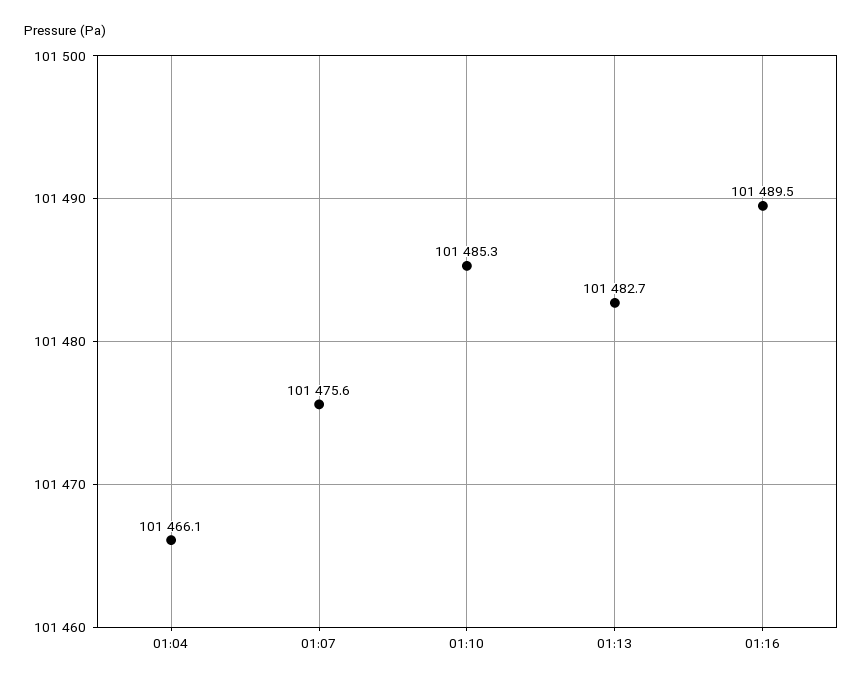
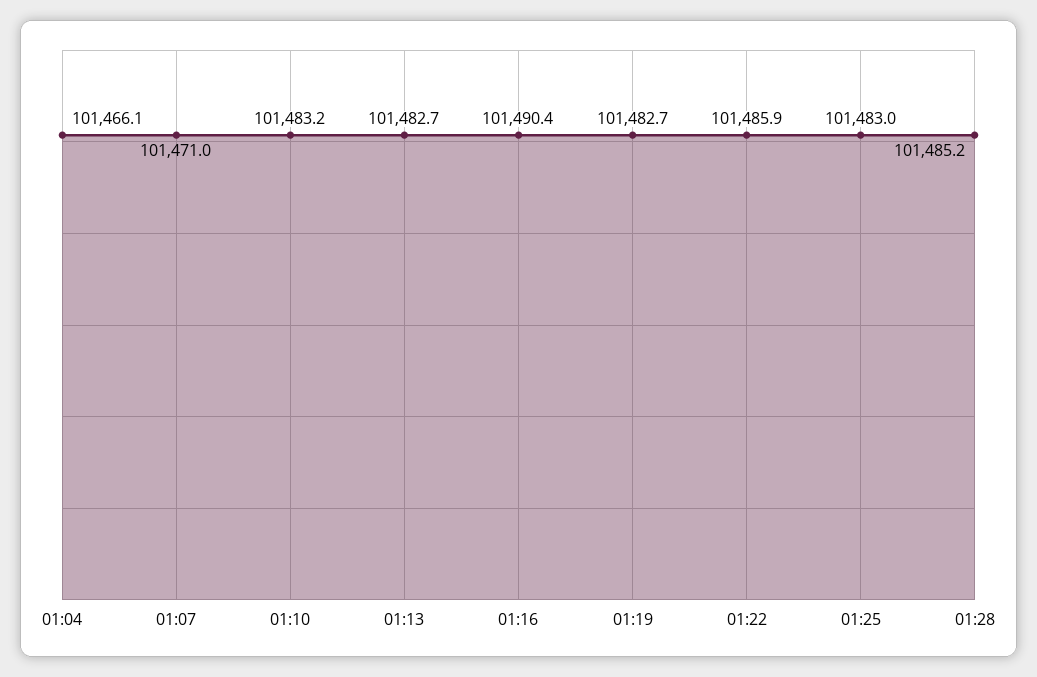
01:07: 101475.6 -> 101471
01:10: 101485.3 -> 101483.2
01:16: 101489.5 -> 101490.4
01:19: none -> 101482.7
01:22: none -> 101485.9
01:25: none -> 101483
01:28: none -> 101485.2

